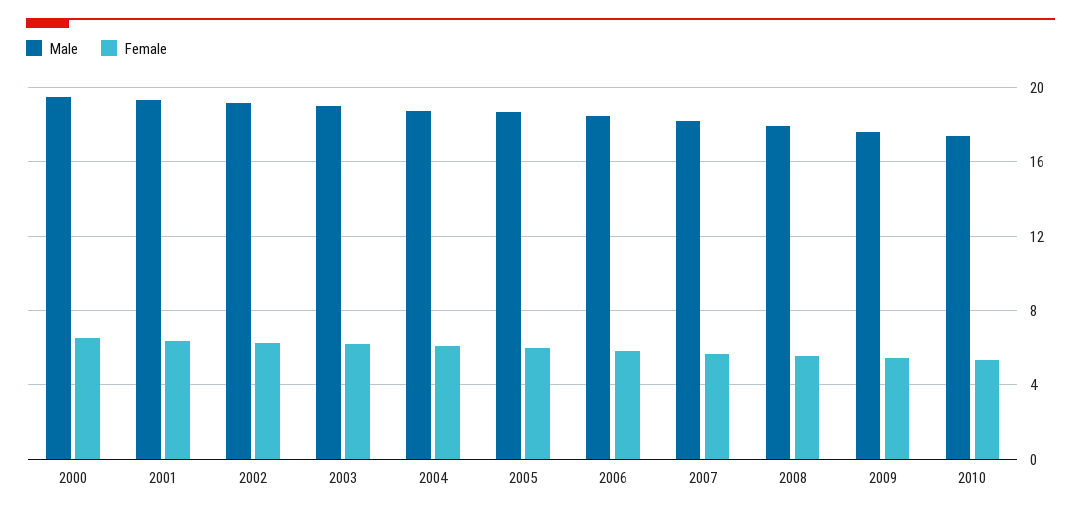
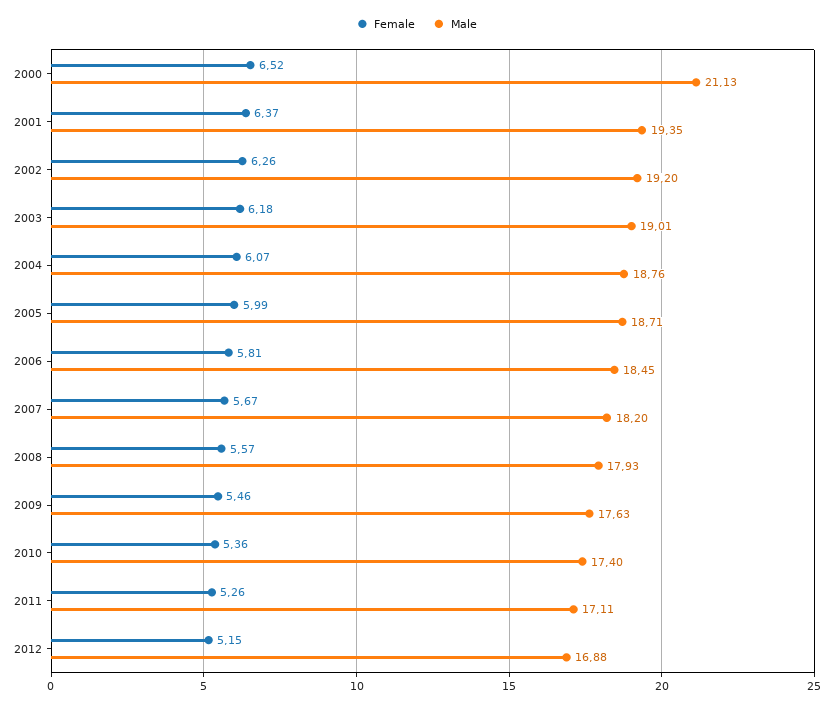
Male, 2000: 19.5 -> 21.13
Female, 2011: none -> 5.26
Male, 2011: none -> 17.11
Female, 2012: none -> 5.15
Male, 2012: none -> 16.88

